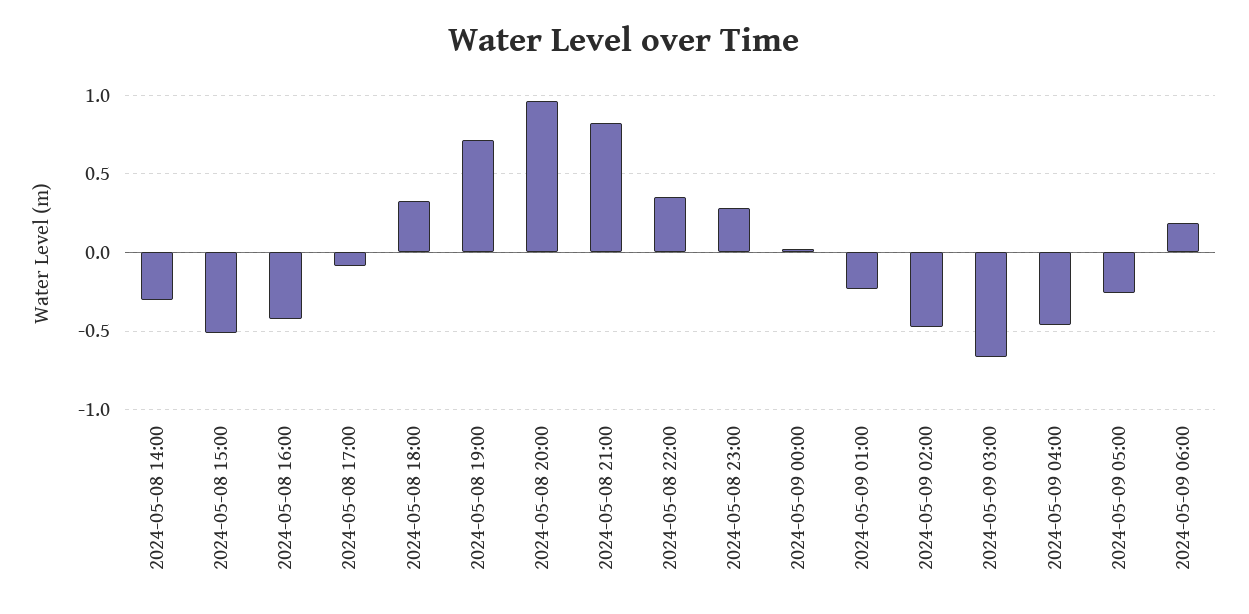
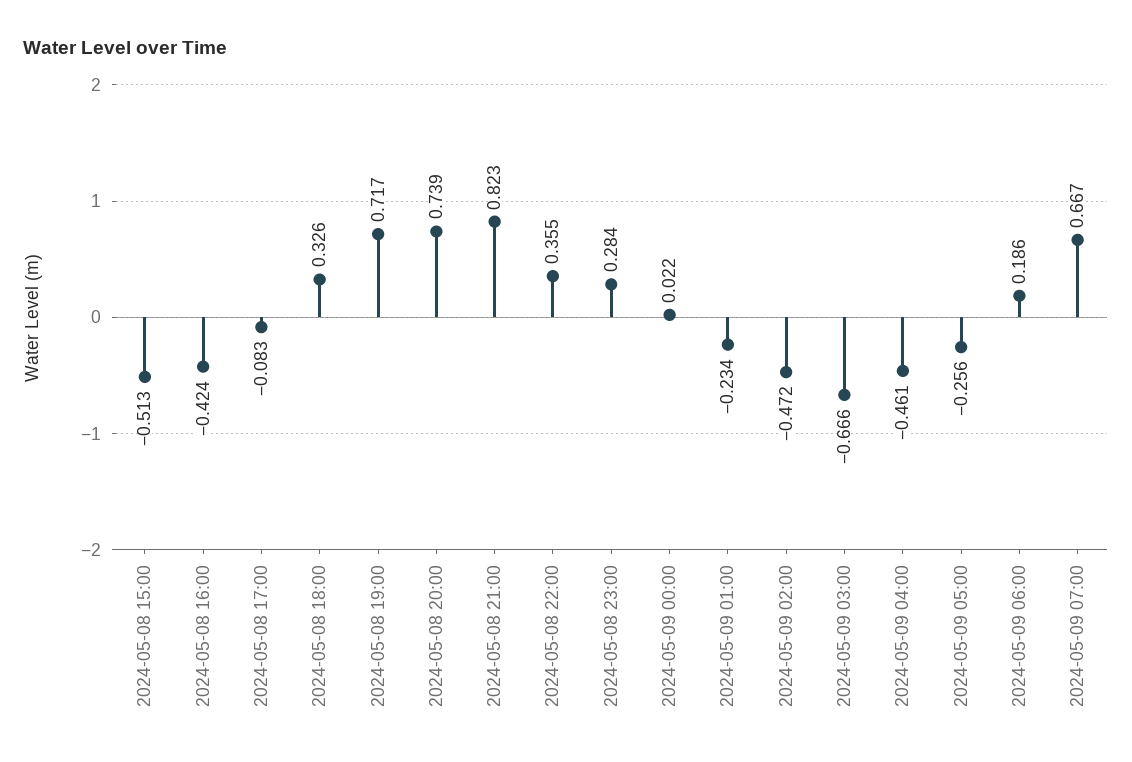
2024-05-08 14:00: -0.3 -> none
2024-05-08 20:00: 0.95 -> 0.739
2024-05-09 07:00: none -> 0.667

